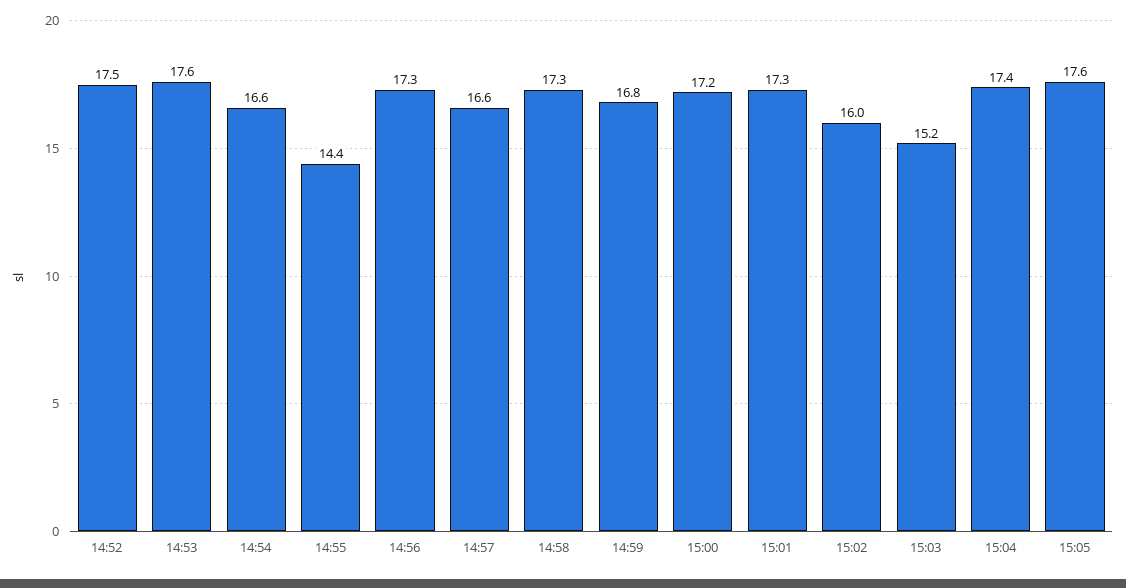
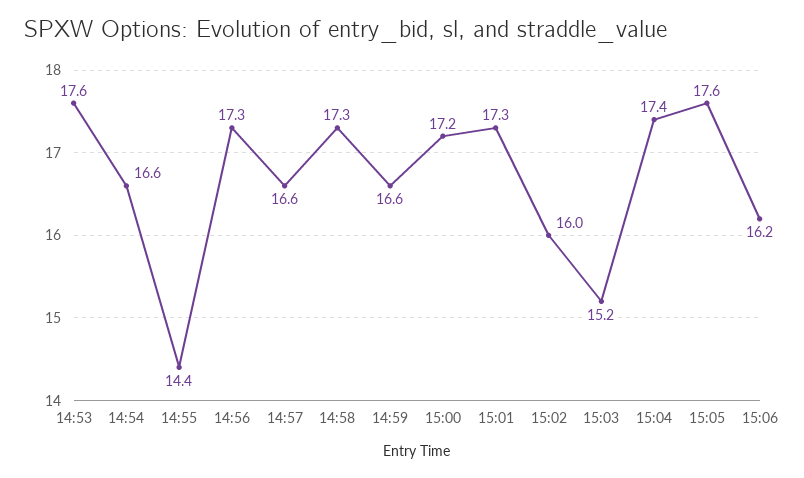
14:52: 17.5 -> none
14:59: 16.8 -> 16.6
15:06: none -> 16.2

